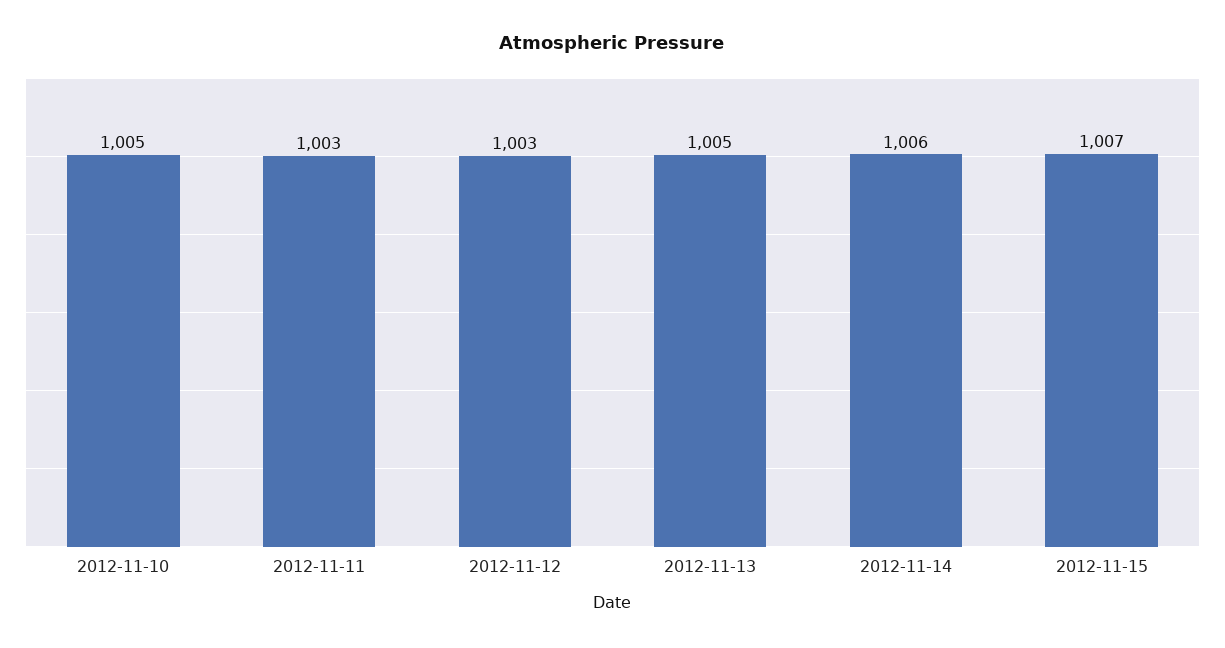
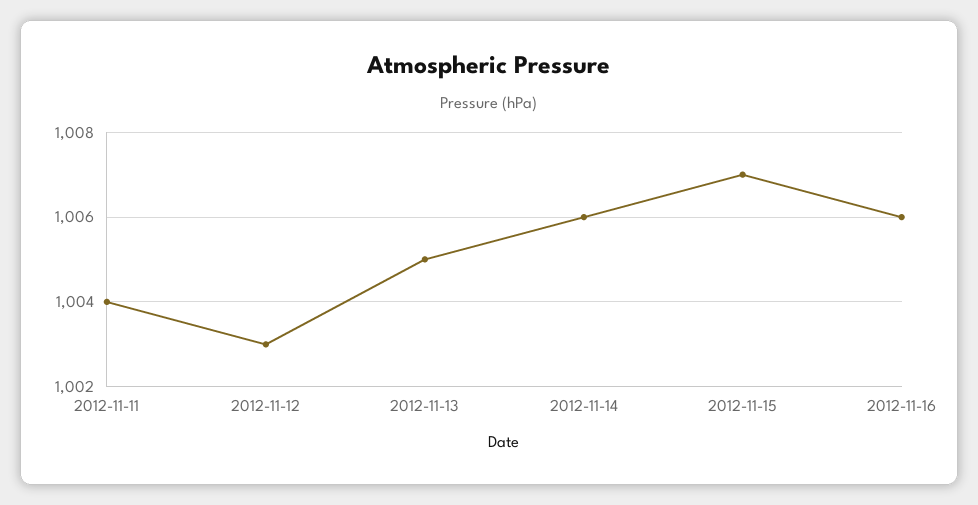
2012-11-10: 1005 -> none
2012-11-11: 1003 -> 1004
2012-11-16: none -> 1006

